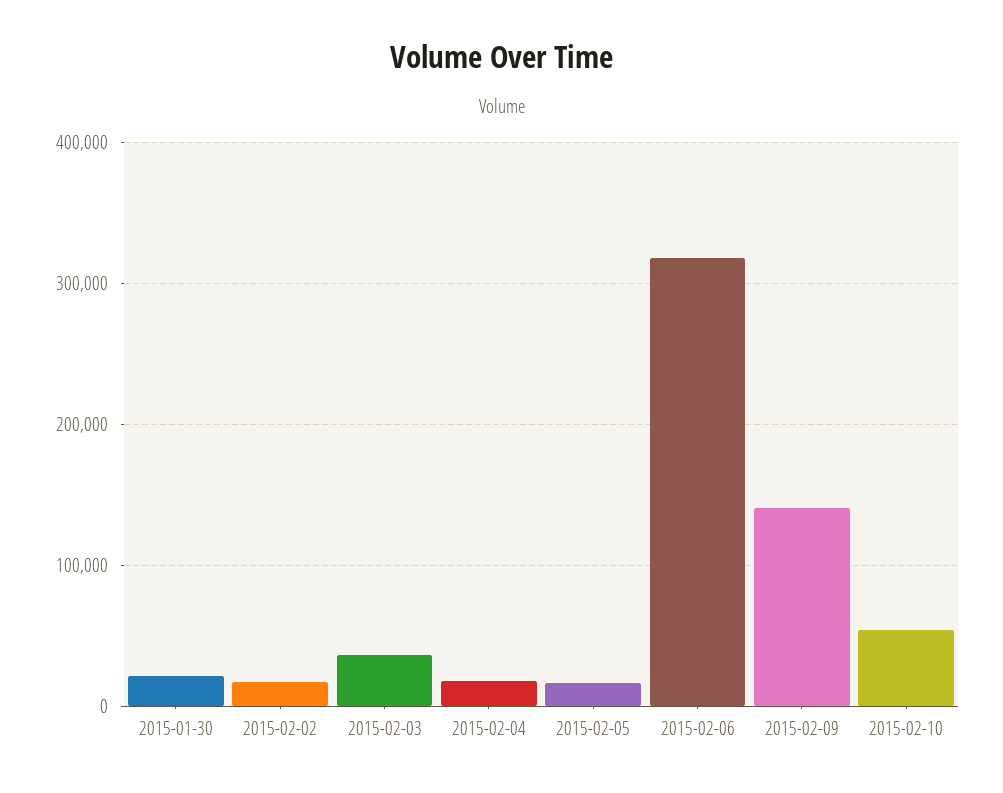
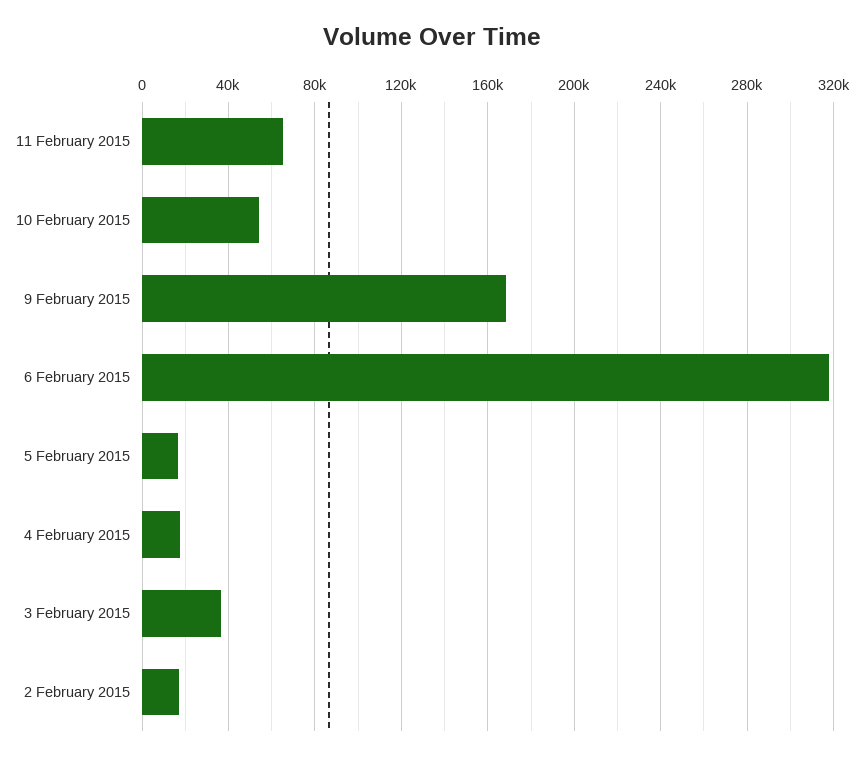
2015-01-30: 20000 -> none
2015-02-09: 140000 -> 170000
11 February 2015: none -> 65000

